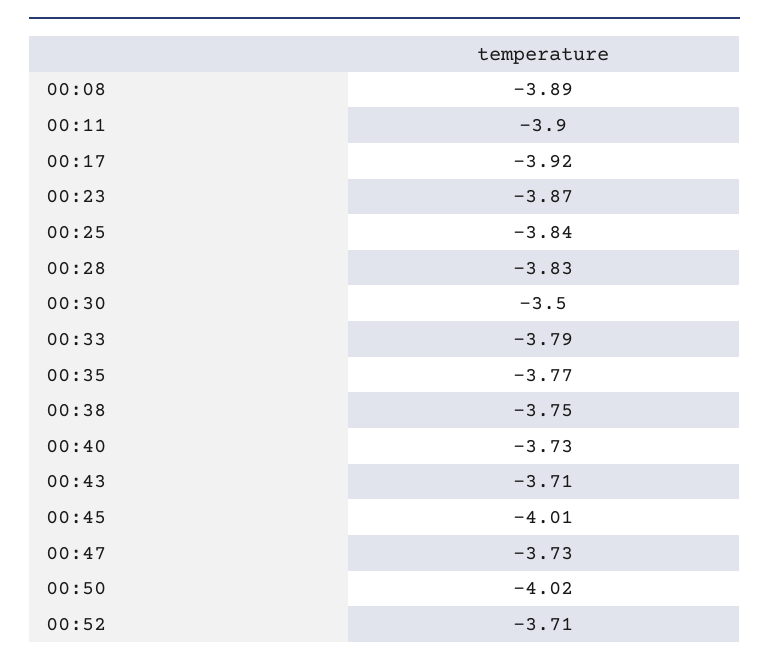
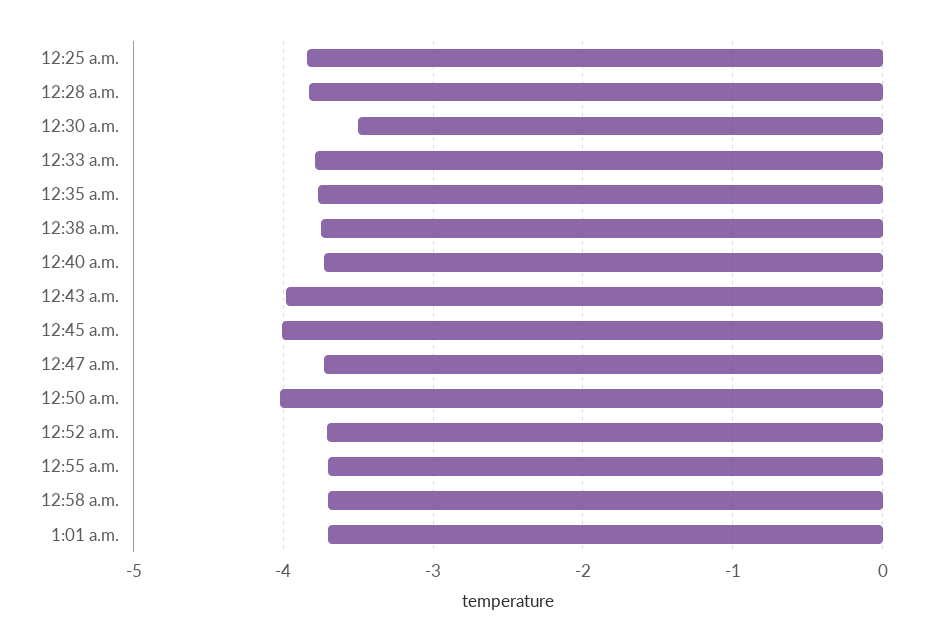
00:08: -3.89 -> none
00:11: -3.9 -> none
00:17: -3.92 -> none
00:23: -3.87 -> none
00:43: -3.71 -> -4
12:55 a.m.: none -> -3.7
12:58 a.m.: none -> -3.7
1:01 a.m.: none -> -3.7

